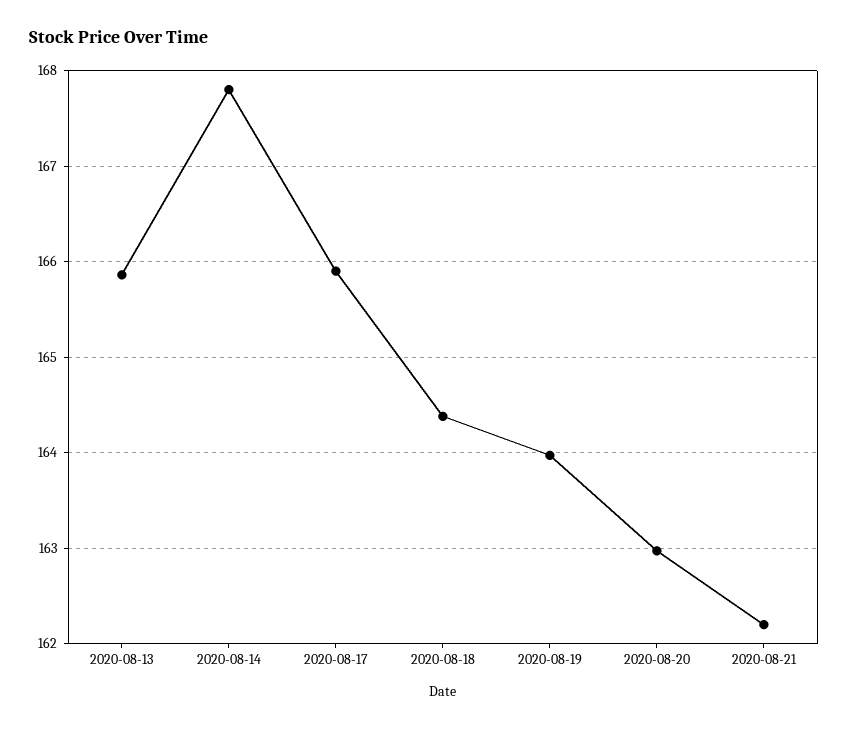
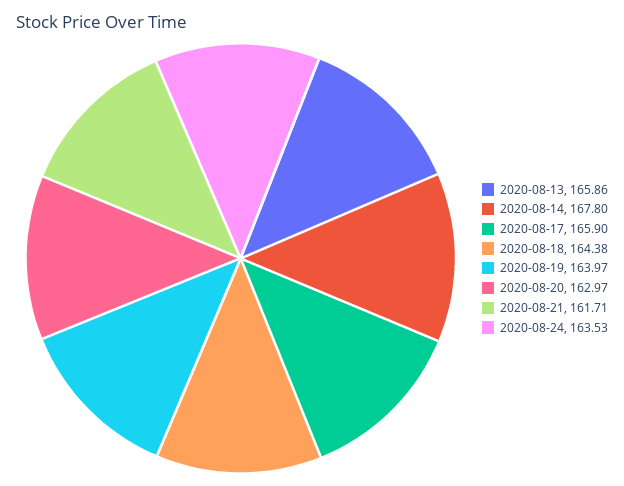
2020-08-21: 162.2 -> 161.71
2020-08-24: none -> 163.53

